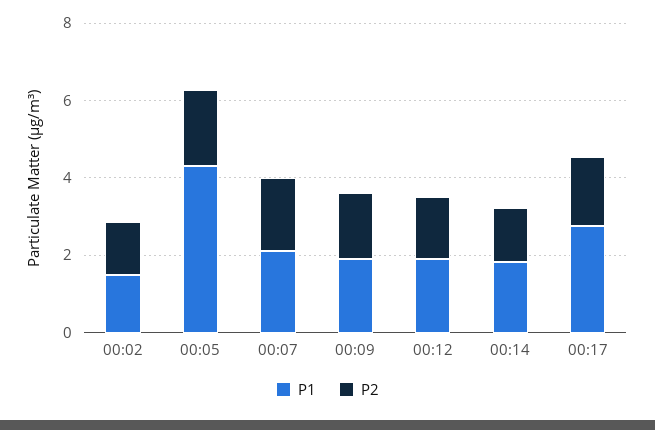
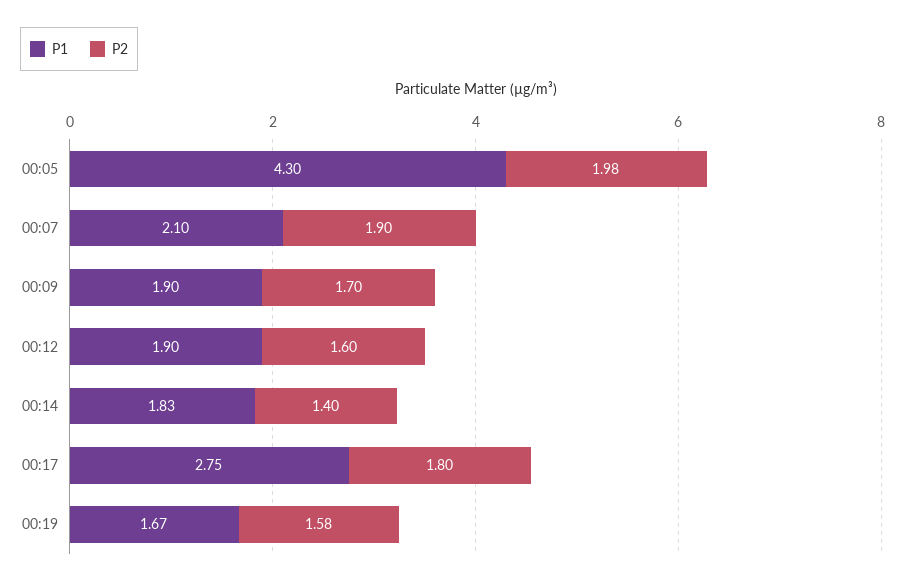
P1, 00:02: 1.5 -> none
P2, 00:02: 1.5 -> none
P1, 00:19: none -> 1.67
P2, 00:19: none -> 1.58

